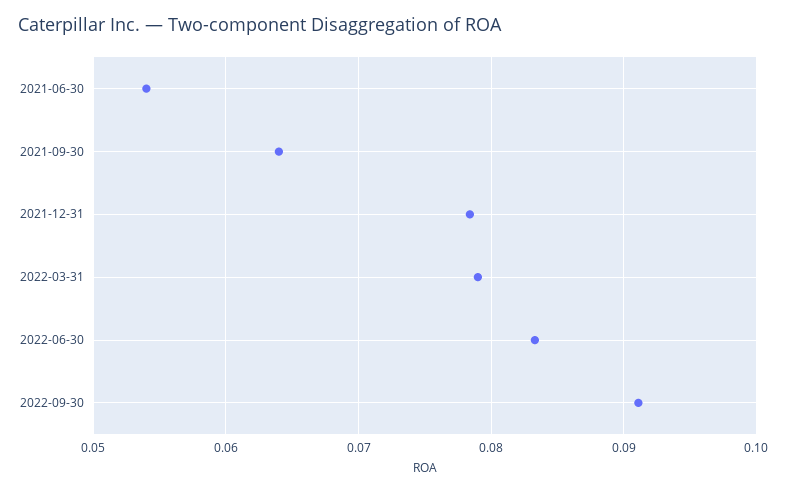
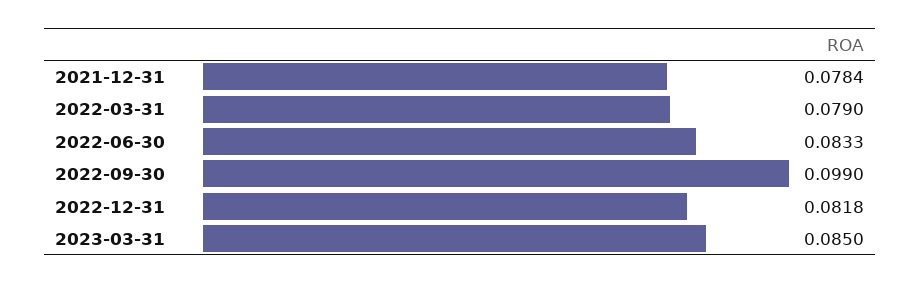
2021-06-30: 0.054 -> none
2021-09-30: 0.064 -> none
2022-09-30: 0.091 -> 0.099
2022-12-31: none -> 0.0818
2023-03-31: none -> 0.085

